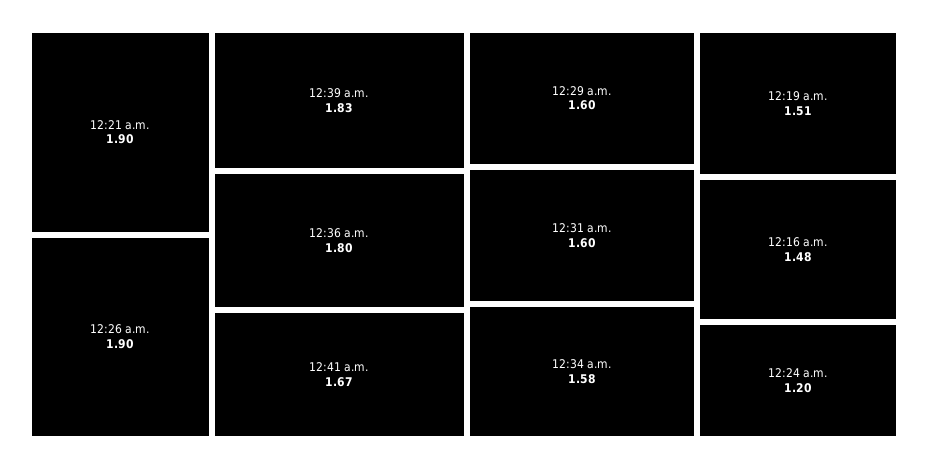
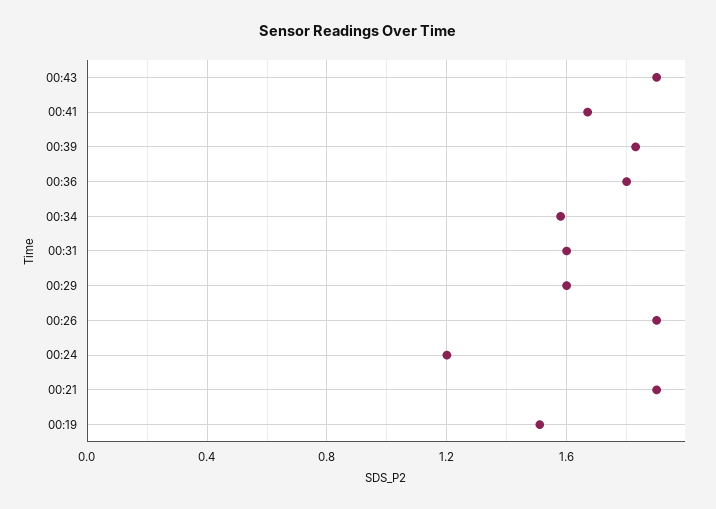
12:16 a.m.: 1.48 -> none
00:43: none -> 1.9

